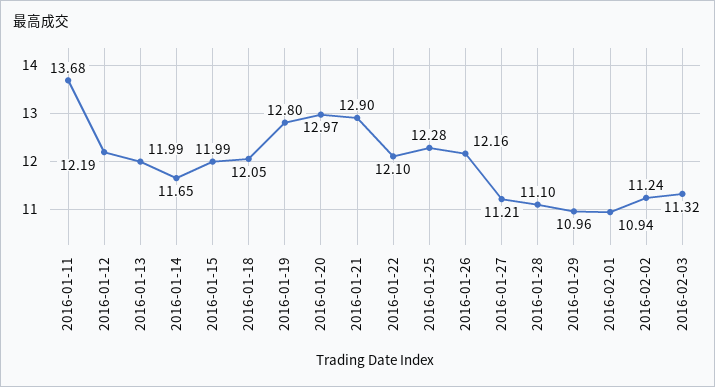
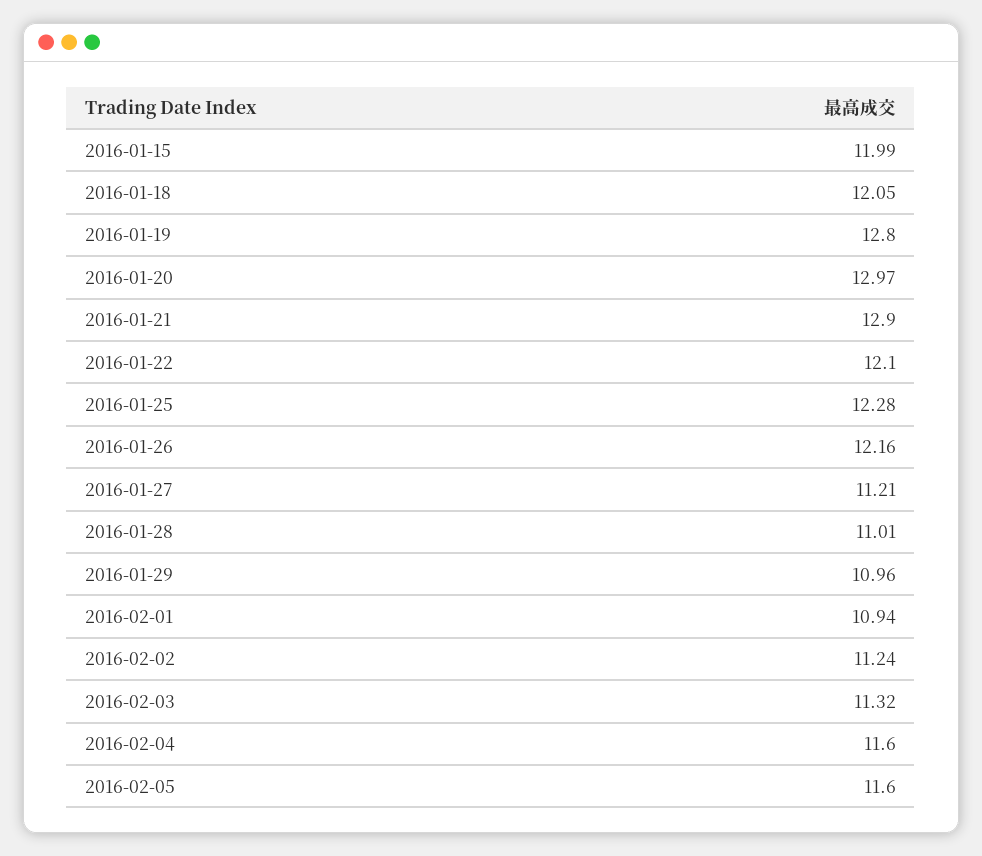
2016-01-11: 13.68 -> none
2016-01-12: 12.19 -> none
2016-01-13: 11.99 -> none
2016-01-14: 11.65 -> none
2016-01-28: 11.1 -> 11.01
2016-02-04: none -> 11.6
2016-02-05: none -> 11.6

